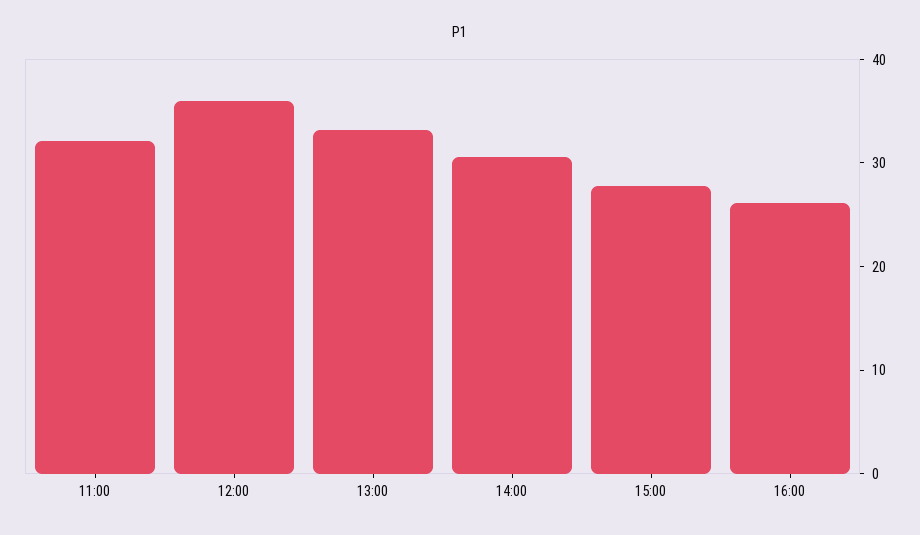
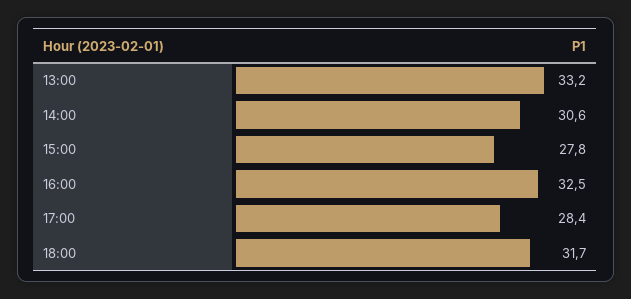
11:00: 32 -> none
12:00: 36 -> none
16:00: 26 -> 32.5
17:00: none -> 28.4
18:00: none -> 31.7

